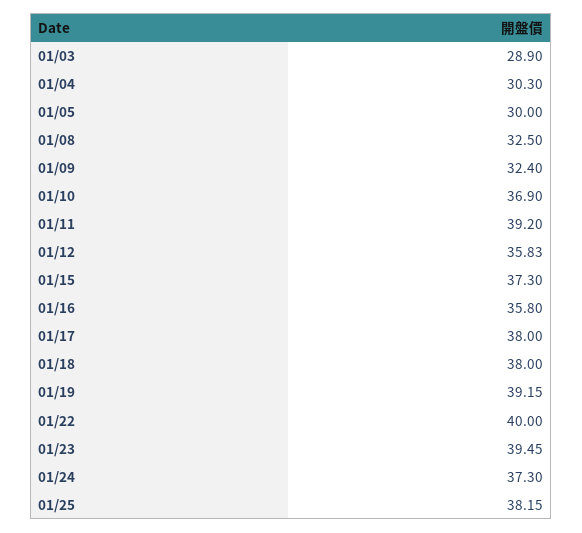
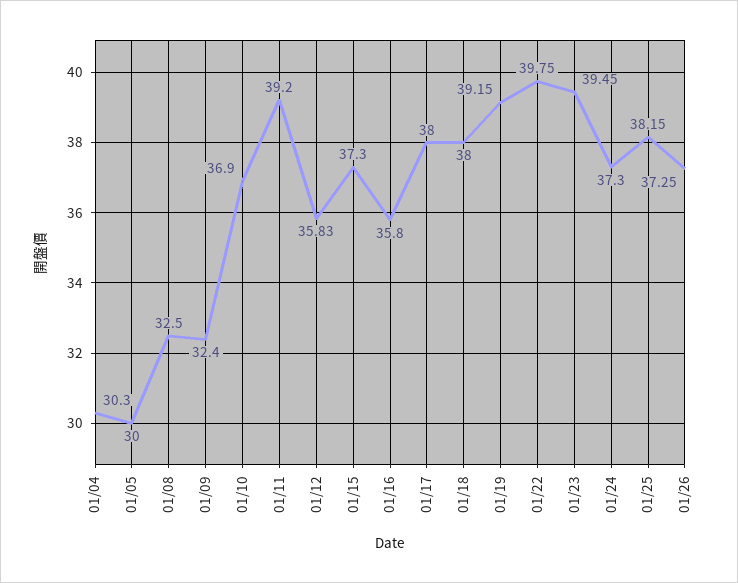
01/03: 28.9 -> none
01/22: 40 -> 39.75
01/26: none -> 37.25

